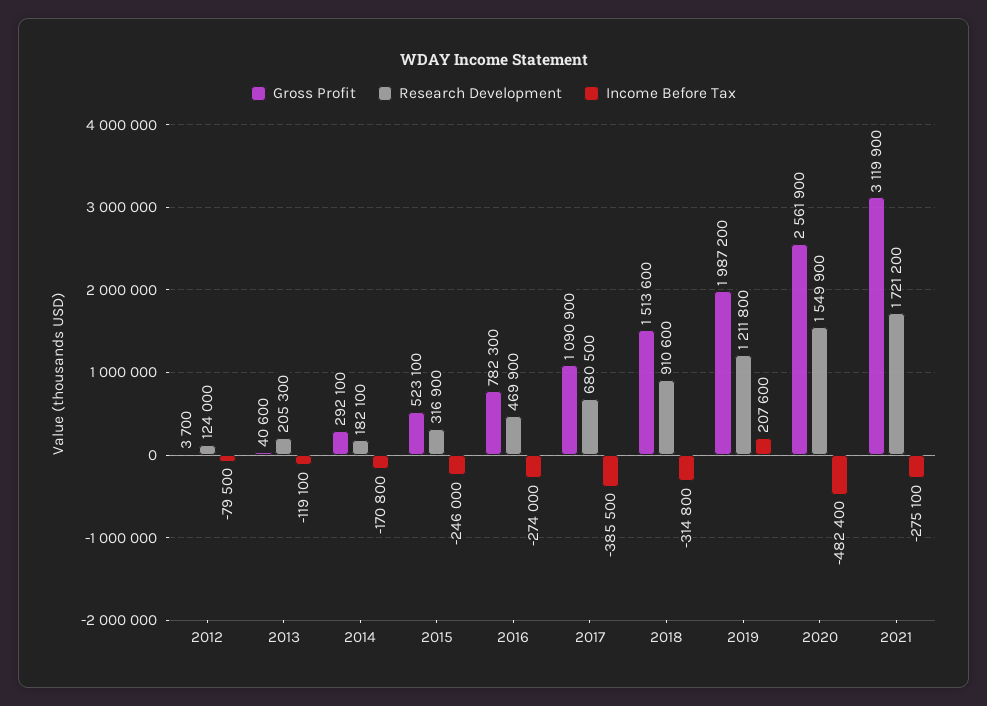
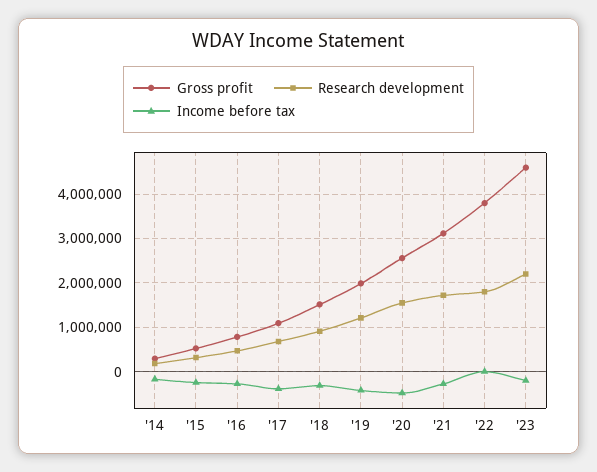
Gross Profit, 2012: 3700 -> none
Research Development, 2012: 124000 -> none
Income Before Tax, 2012: -79500 -> none
Gross Profit, 2013: 40600 -> none
Research Development, 2013: 205300 -> none
Income Before Tax, 2013: -119100 -> none
Income Before Tax, 2019: 207600 -> -400000
Gross Profit, '22: none -> 3800000
Research Development, '22: none -> 1800000
Income Before Tax, '22: none -> 0
Gross Profit, '23: none -> 4600000
Research Development, '23: none -> 2200000
Income Before Tax, '23: none -> -200000

